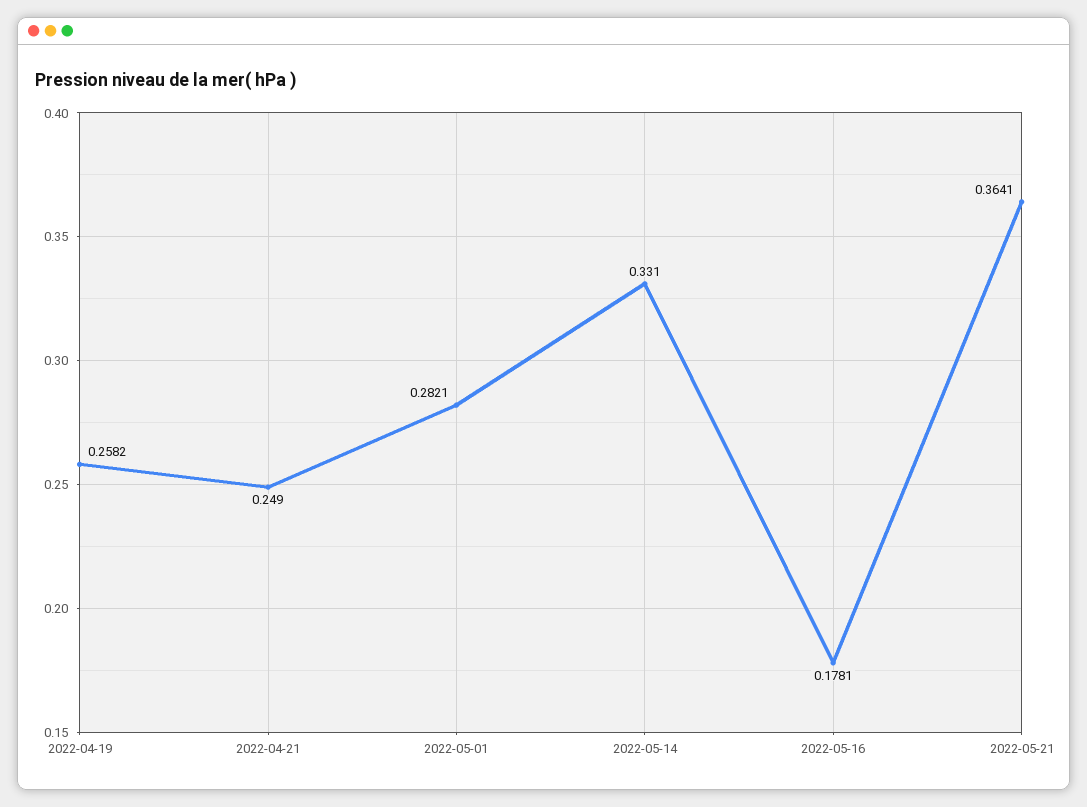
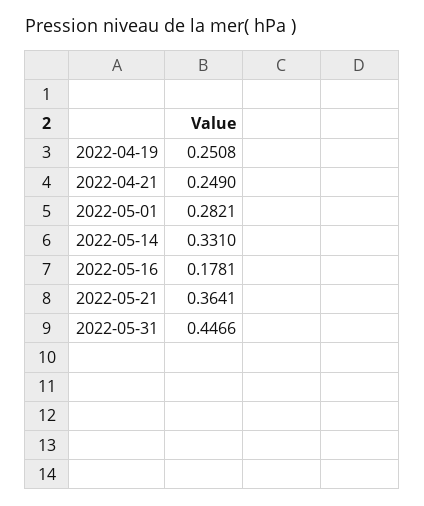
2022-04-19: 0.2582 -> 0.2508
2022-05-31: none -> 0.4466

